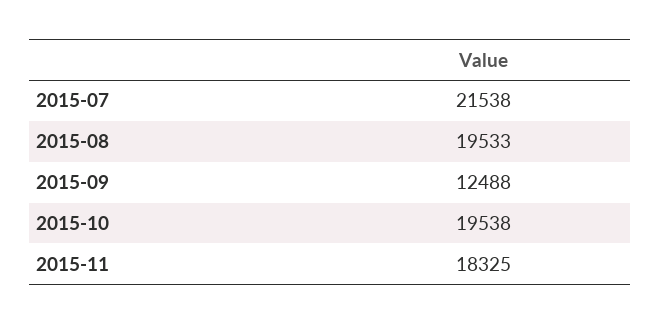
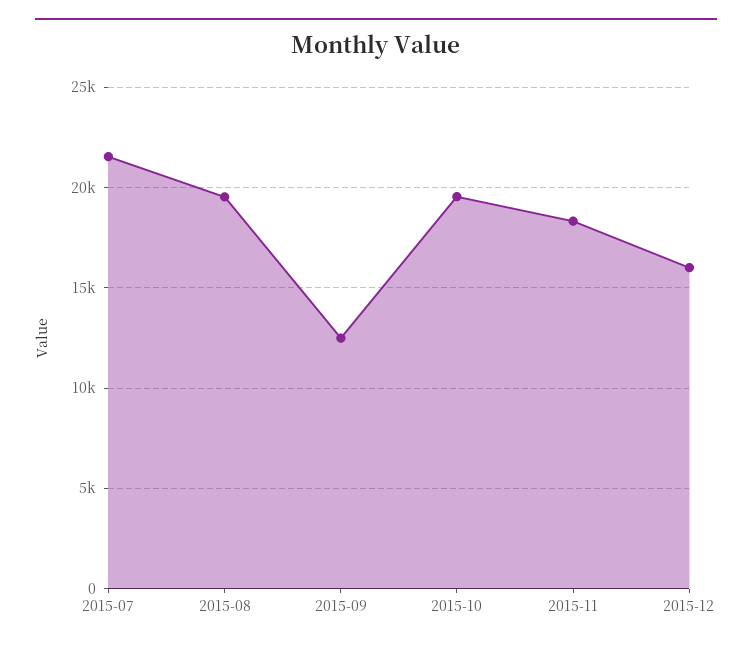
2015-12: none -> 16000

